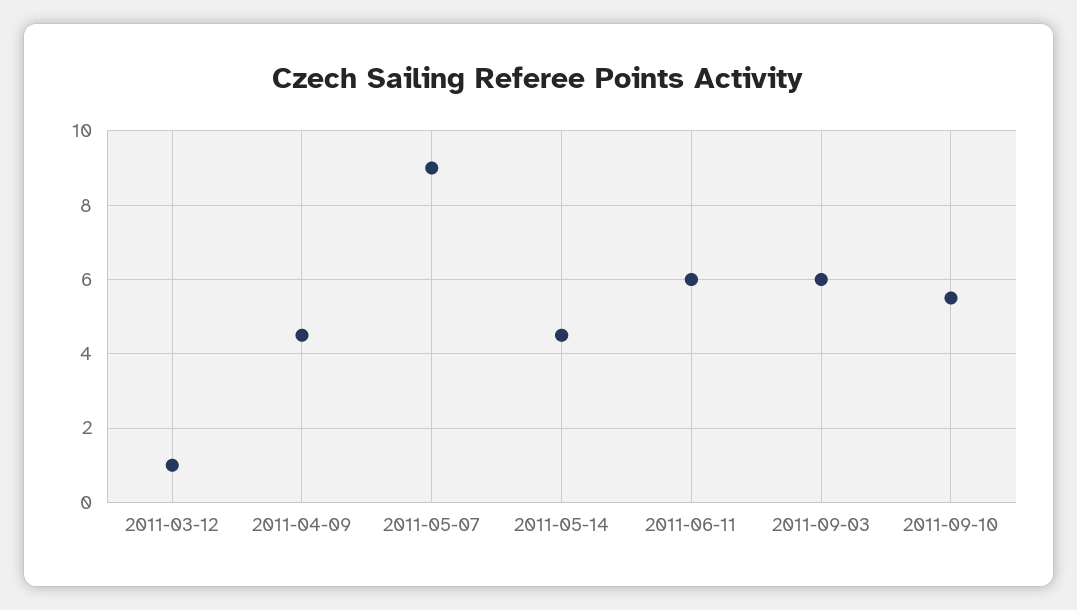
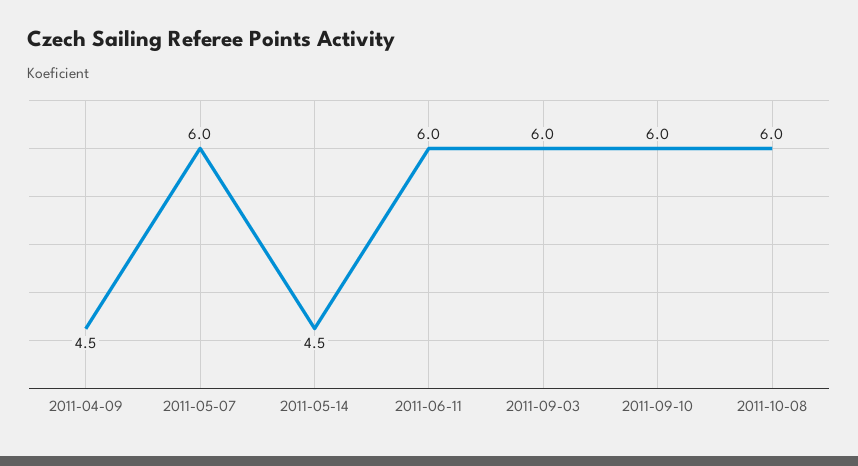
2011-03-12: 1 -> none
2011-05-07: 9 -> 6
2011-09-10: 5.5 -> 6
2011-10-08: none -> 6

